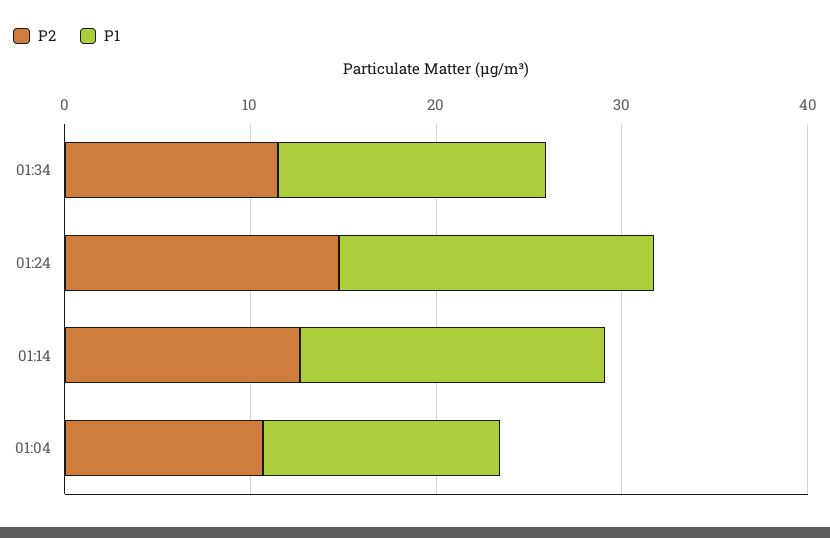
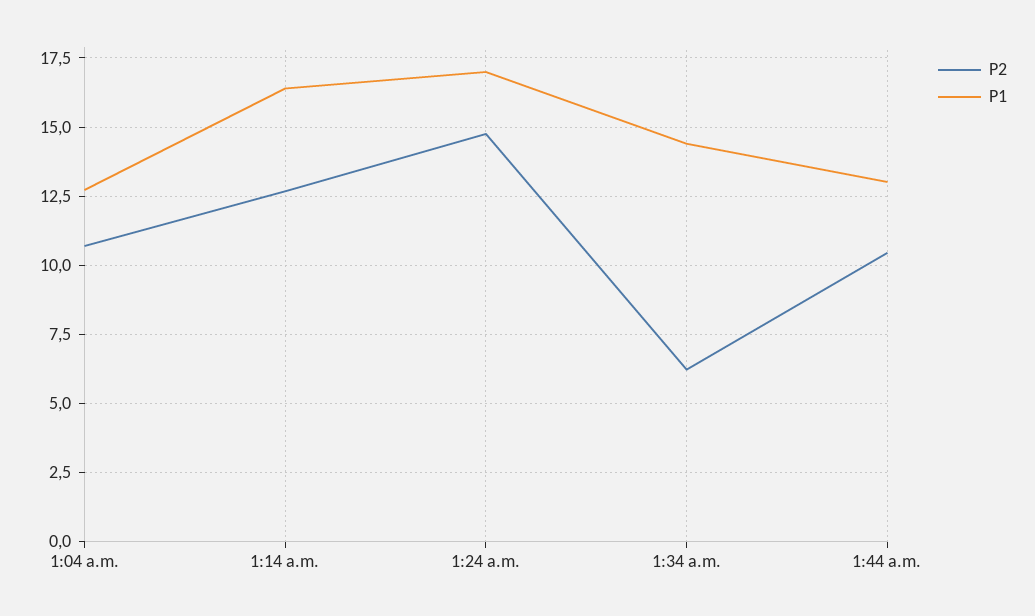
P2, 01:34: 12 -> 6.25
P2, 1:44 a.m.: none -> 10.5
P1, 1:44 a.m.: none -> 13

